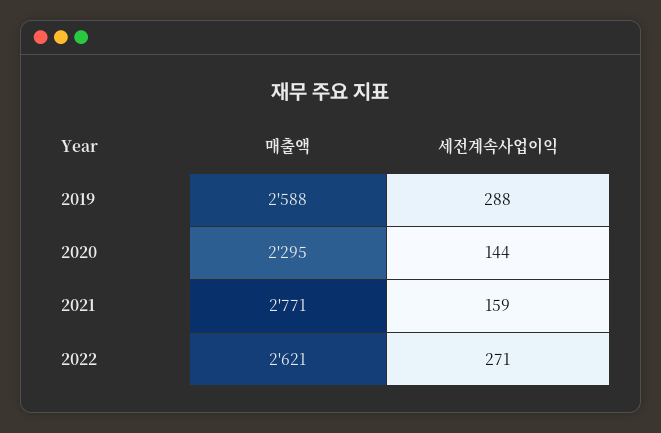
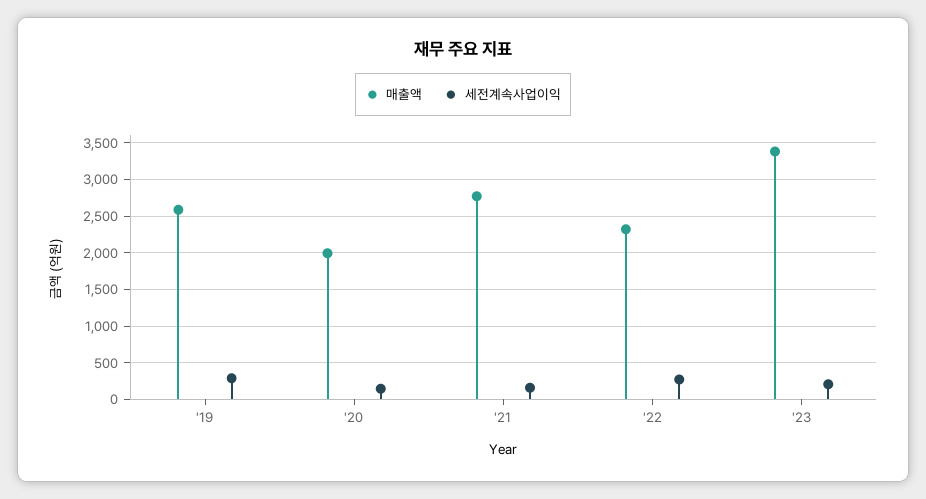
매출액, 2020: 2295 -> 2000
매출액, 2022: 2621 -> 2300
매출액, '23: none -> 3400
세전계속사업이익, '23: none -> 200

